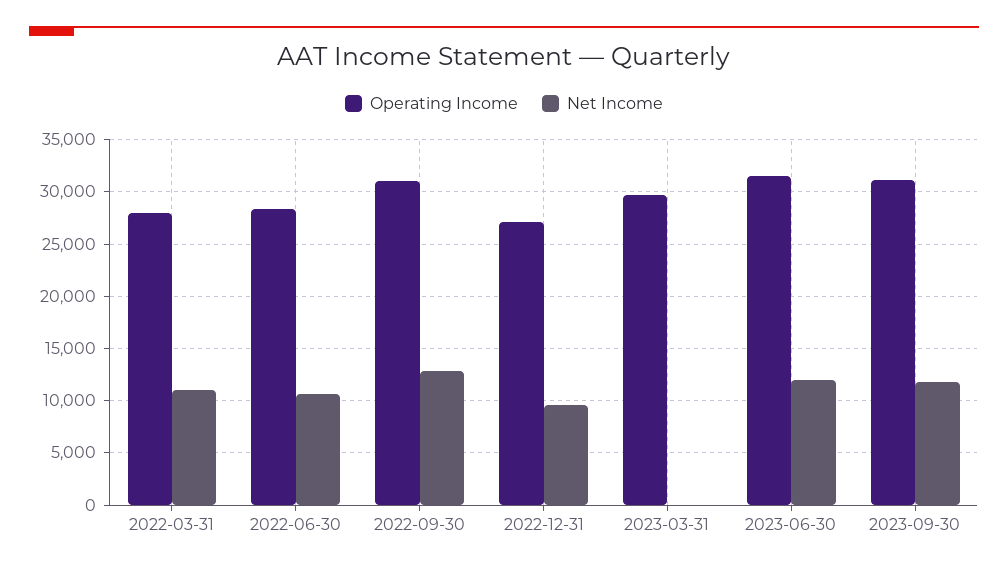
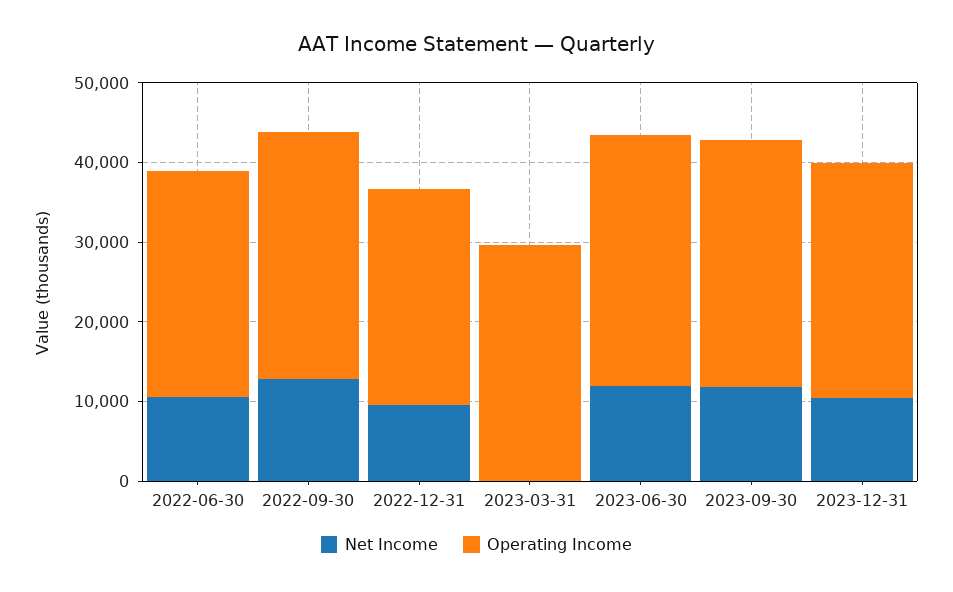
Operating Income, 2022-03-31: 28000 -> none
Net Income, 2022-03-31: 11000 -> none
Net Income, 2023-12-31: none -> 10000
Operating Income, 2023-12-31: none -> 30000

